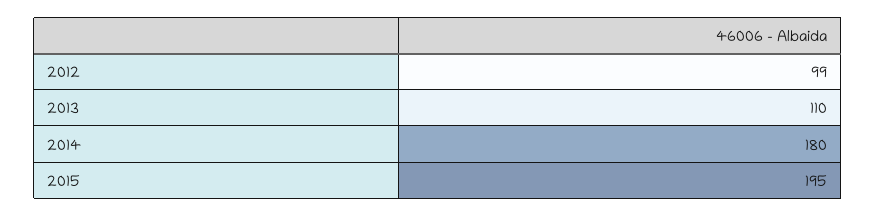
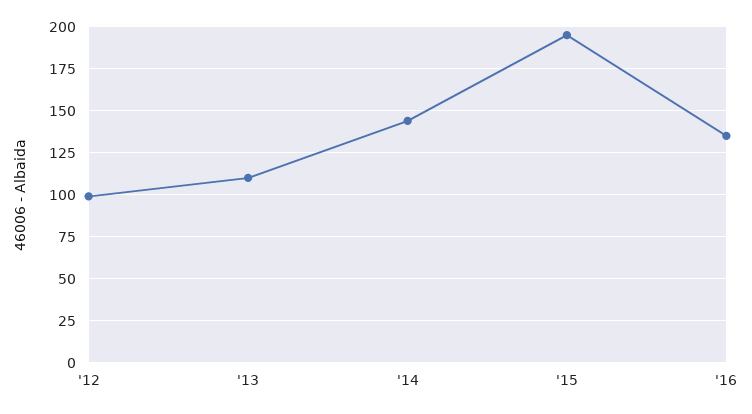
2014: 180 -> 145
'16: none -> 135

